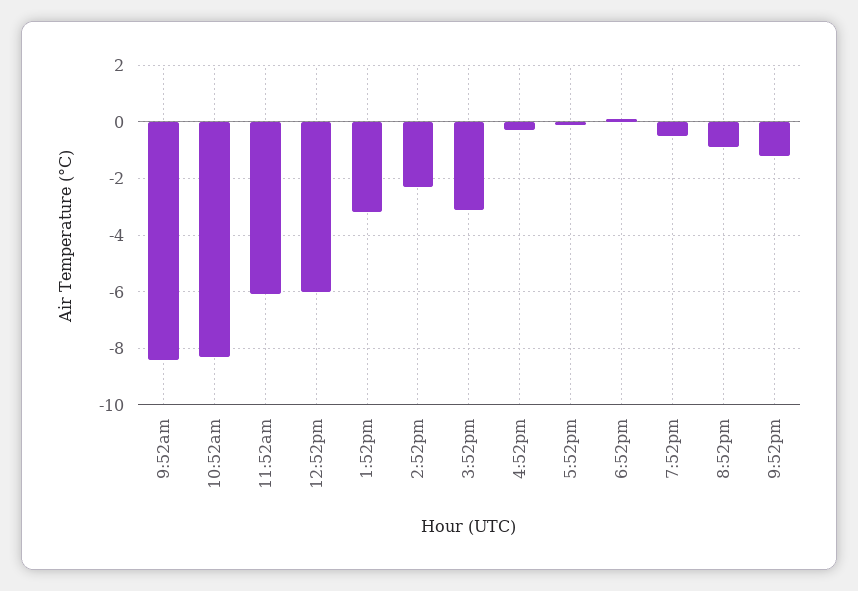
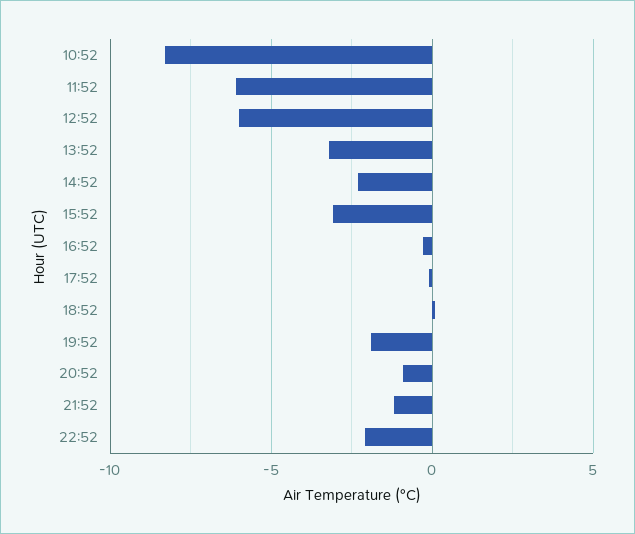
9:52am: -8.5 -> none
7:52pm: -0.5 -> -2
22:52: none -> -2

